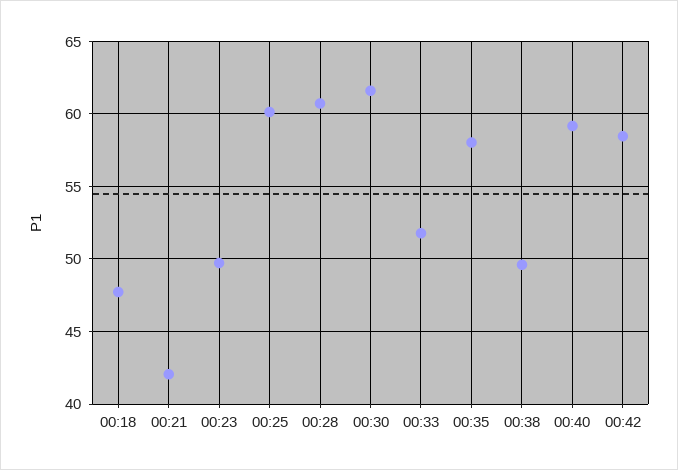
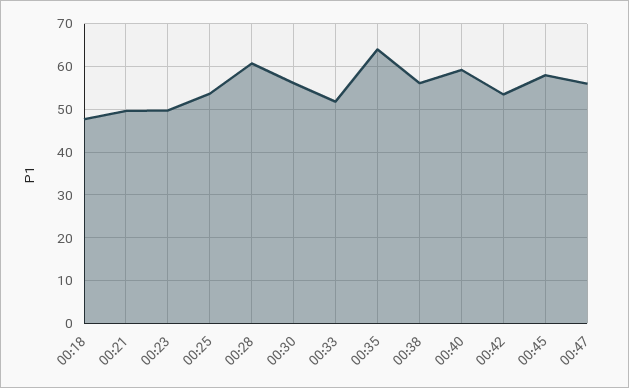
00:21: 42 -> 50
00:25: 60 -> 54
00:30: 61.5 -> 56
00:35: 58 -> 64
00:38: 49.5 -> 56
00:42: 58.5 -> 54
00:45: none -> 58
00:47: none -> 56

